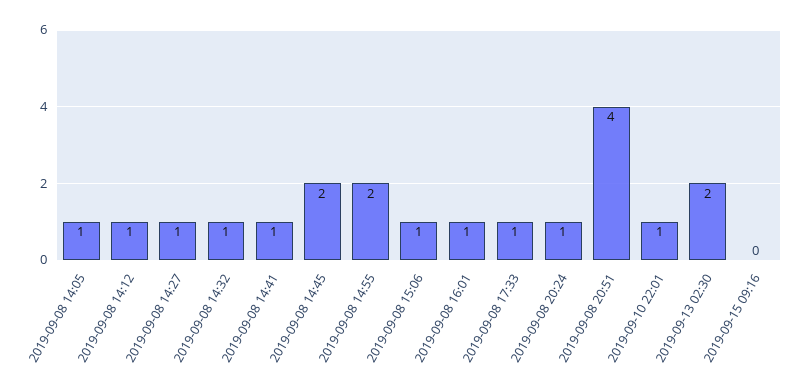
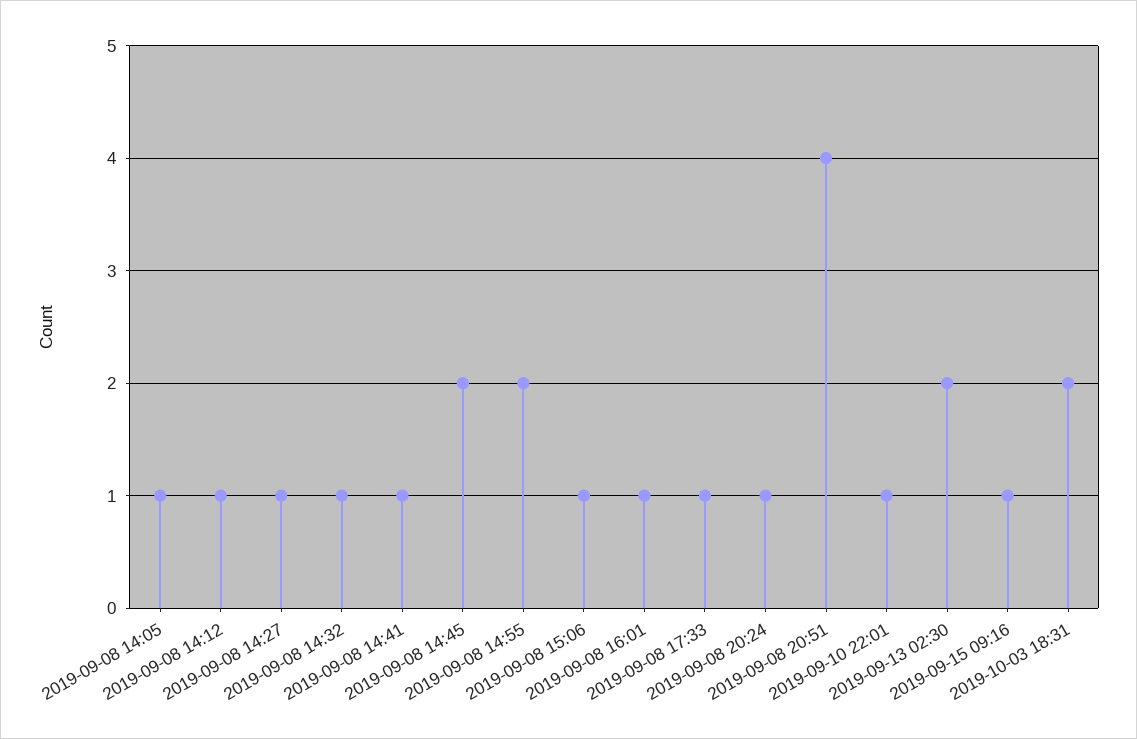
2019-09-15 09:16: 0 -> 1
2019-10-03 18:31: none -> 2

